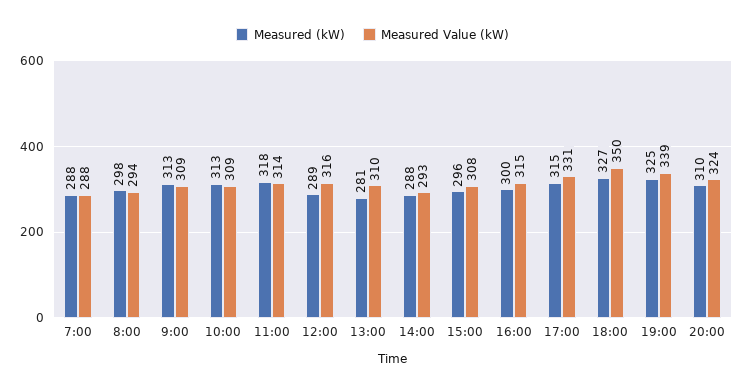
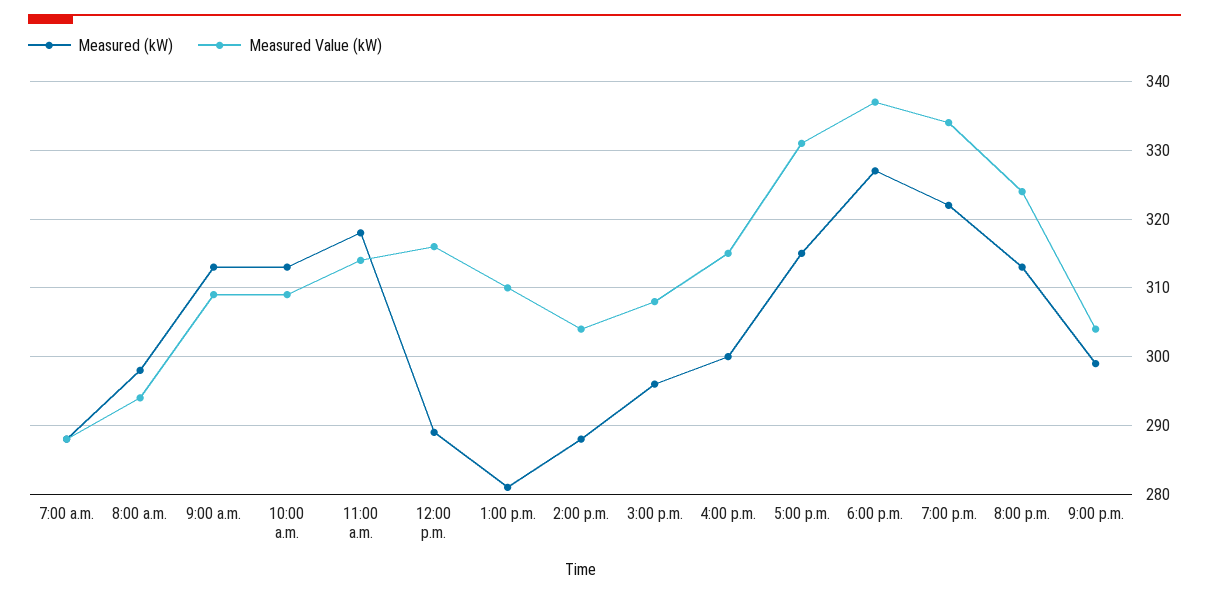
Measured Value (kW), 14:00: 293 -> 304
Measured Value (kW), 18:00: 350 -> 337
Measured (kW), 19:00: 325 -> 322
Measured Value (kW), 19:00: 339 -> 334
Measured (kW), 20:00: 310 -> 313
Measured (kW), 9:00 p.m.: none -> 299
Measured Value (kW), 9:00 p.m.: none -> 304

